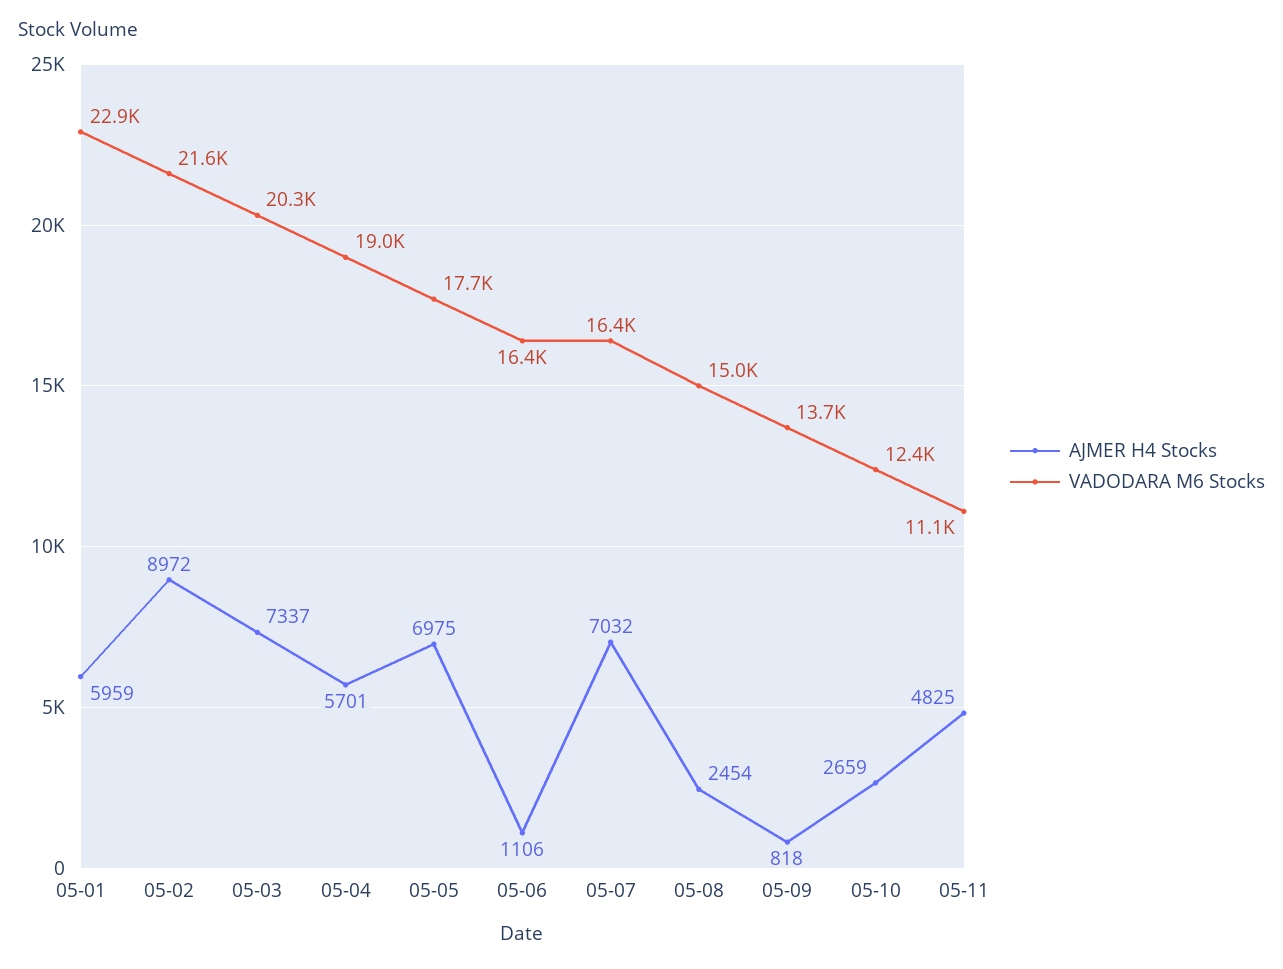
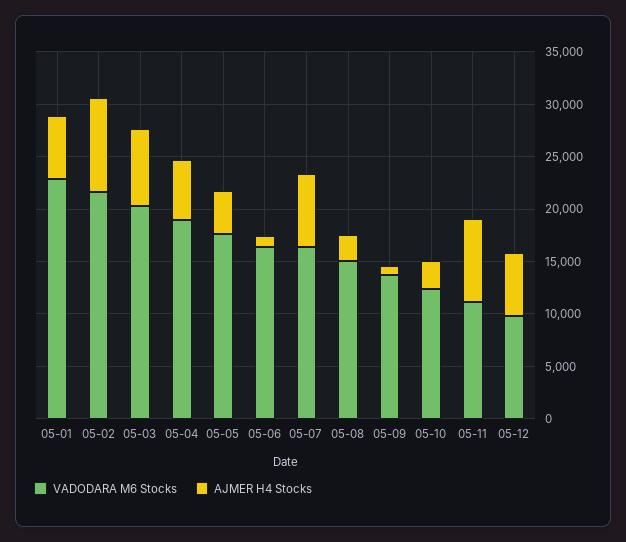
AJMER H4 Stocks, 05-05: 6975 -> 4000
AJMER H4 Stocks, 05-11: 4825 -> 8000
VADODARA M6 Stocks, 05-12: none -> 10000
AJMER H4 Stocks, 05-12: none -> 6000

